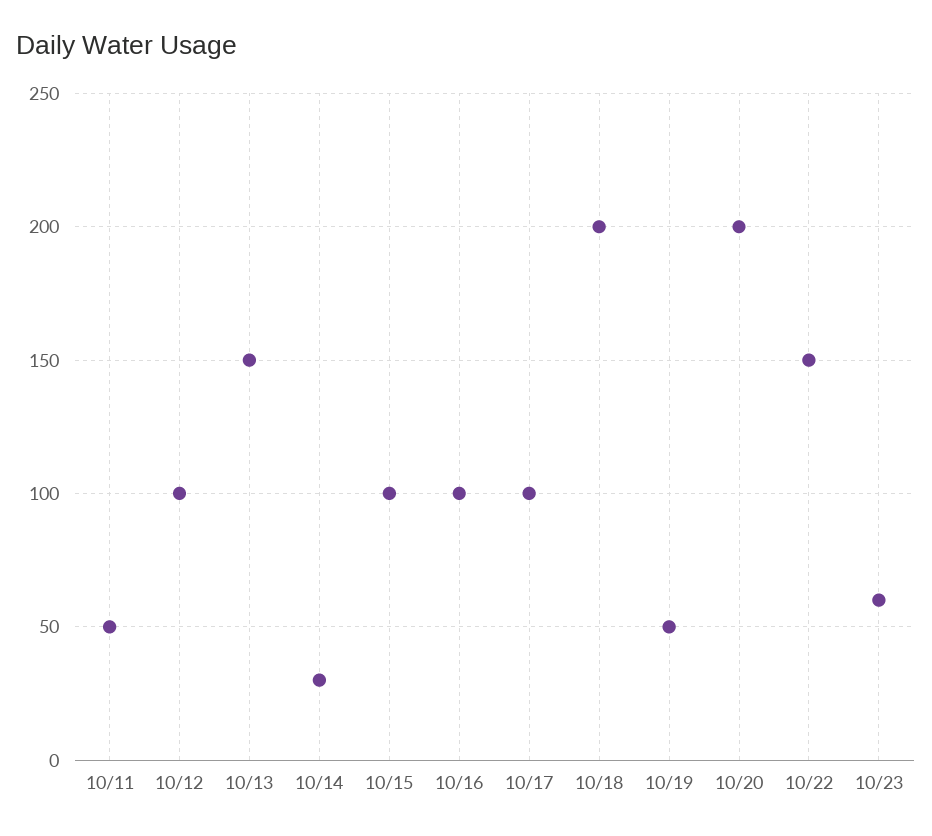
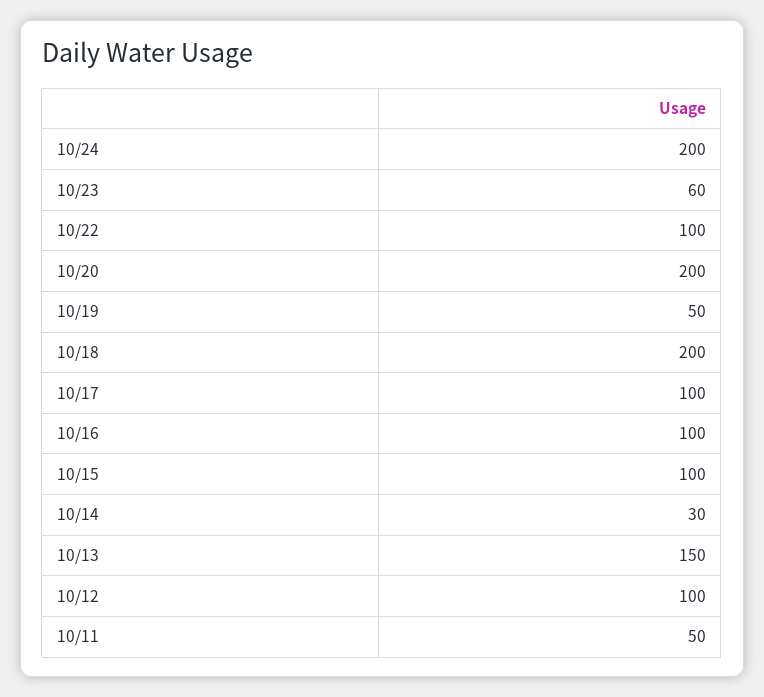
10/22: 150 -> 100
10/24: none -> 200

